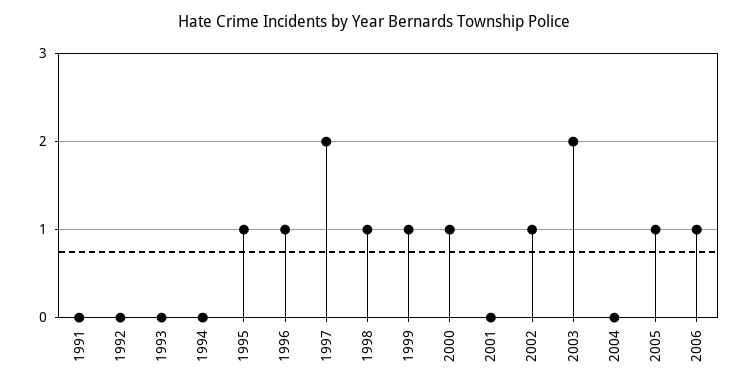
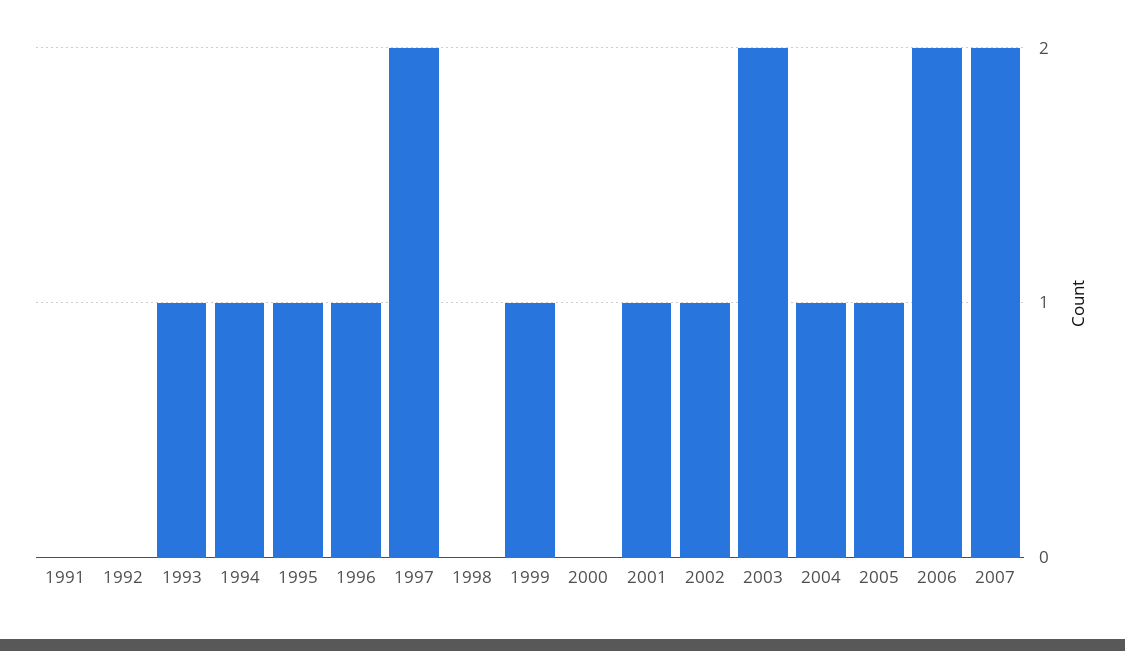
1993: 0 -> 1
1994: 0 -> 1
1998: 1 -> 0
2000: 1 -> 0
2001: 0 -> 1
2004: 0 -> 1
2006: 1 -> 2
2007: none -> 2

